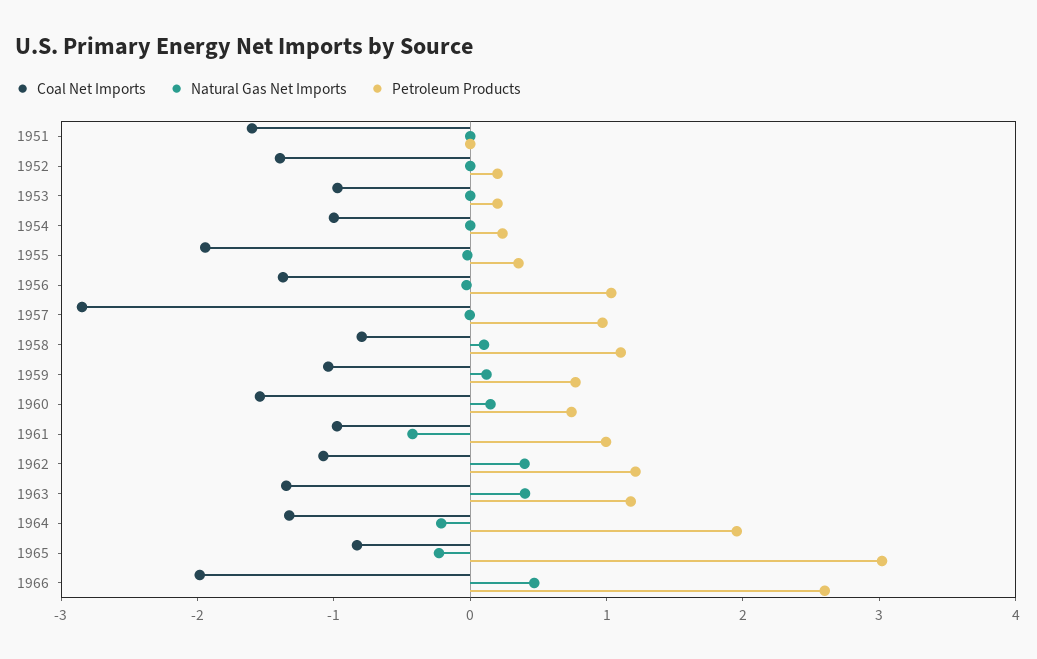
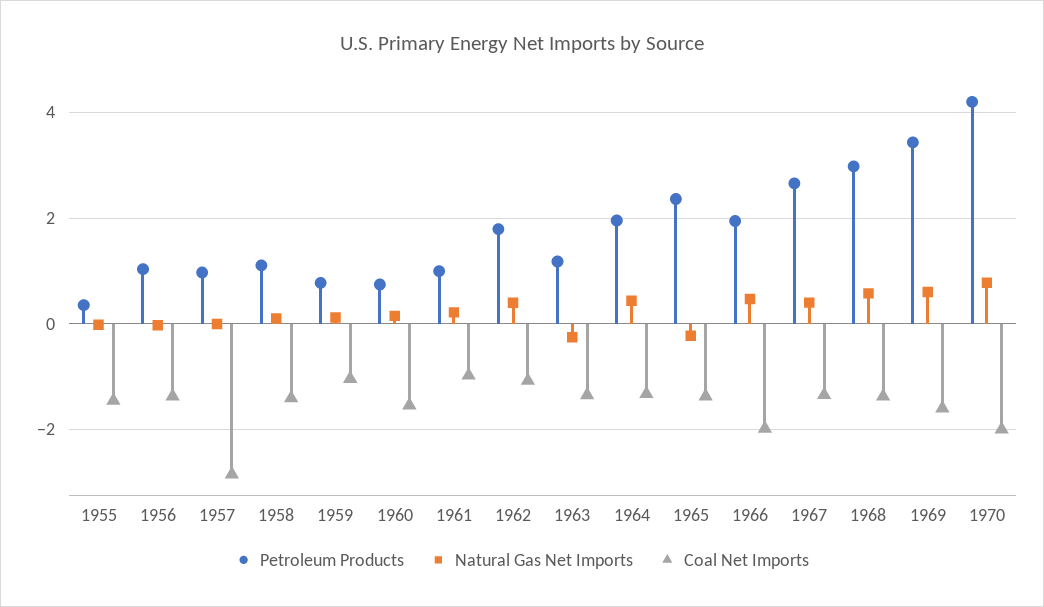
Coal Net Imports, 1951: -1.6 -> none
Natural Gas Net Imports, 1951: 0 -> none
Petroleum Products, 1951: 0 -> none
Coal Net Imports, 1952: -1.4 -> none
Natural Gas Net Imports, 1952: 0 -> none
Petroleum Products, 1952: 0.2 -> none
Coal Net Imports, 1953: -1 -> none
Natural Gas Net Imports, 1953: 0 -> none
Petroleum Products, 1953: 0.2 -> none
Coal Net Imports, 1954: -1 -> none
Natural Gas Net Imports, 1954: 0 -> none
Petroleum Products, 1954: 0.2 -> none
Coal Net Imports, 1955: -2 -> -1.4
Coal Net Imports, 1958: -0.8 -> -1.4
Natural Gas Net Imports, 1961: -0.4 -> 0.2
Petroleum Products, 1962: 1.2 -> 1.8
Natural Gas Net Imports, 1963: 0.4 -> -0.2
Natural Gas Net Imports, 1964: -0.2 -> 0.4
Coal Net Imports, 1965: -0.8 -> -1.4
Petroleum Products, 1965: 3 -> 2.4
Petroleum Products, 1966: 2.6 -> 2
Petroleum Products, 1967: none -> 2.6
Natural Gas Net Imports, 1967: none -> 0.4
Coal Net Imports, 1967: none -> -1.4
Petroleum Products, 1968: none -> 3
Natural Gas Net Imports, 1968: none -> 0.6
Coal Net Imports, 1968: none -> -1.4
Petroleum Products, 1969: none -> 3.4
Natural Gas Net Imports, 1969: none -> 0.6
Coal Net Imports, 1969: none -> -1.6
Petroleum Products, 1970: none -> 4.2
Natural Gas Net Imports, 1970: none -> 0.8
Coal Net Imports, 1970: none -> -2

